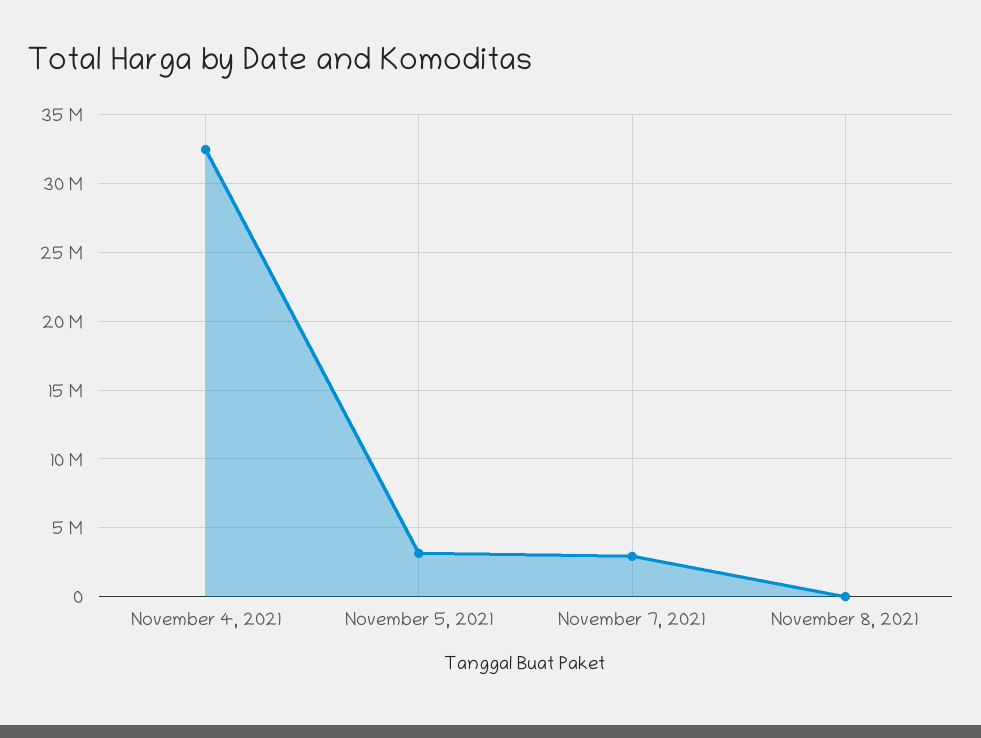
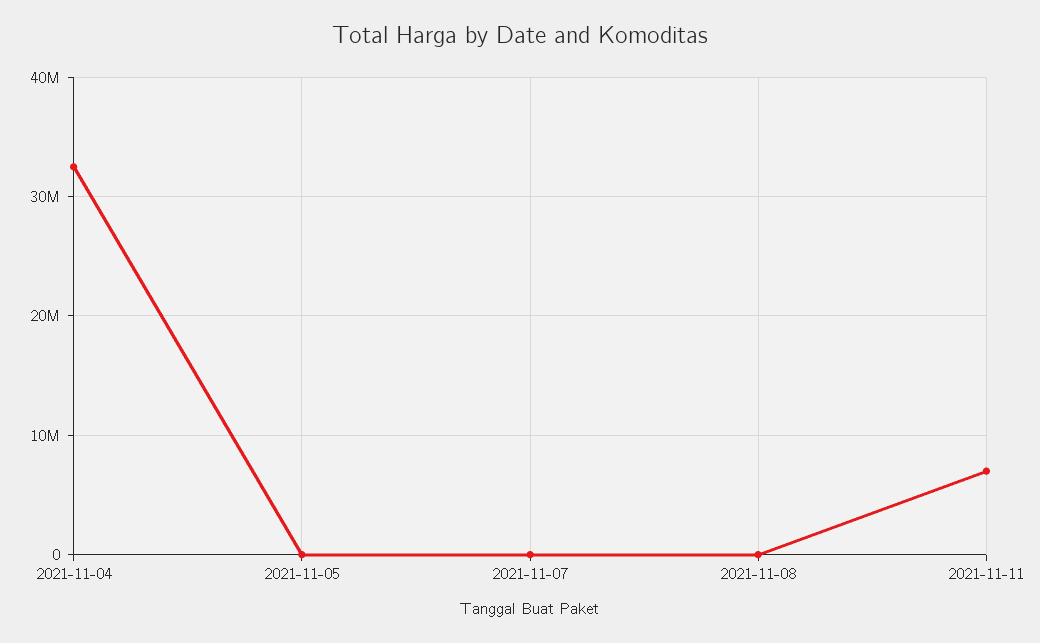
November 5, 2021: 3000000 -> 0
November 7, 2021: 3000000 -> 0
2021-11-11: none -> 7000000

